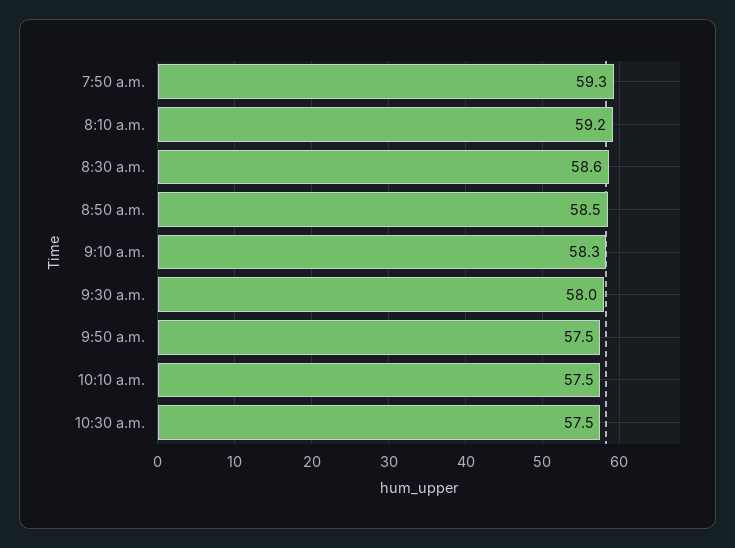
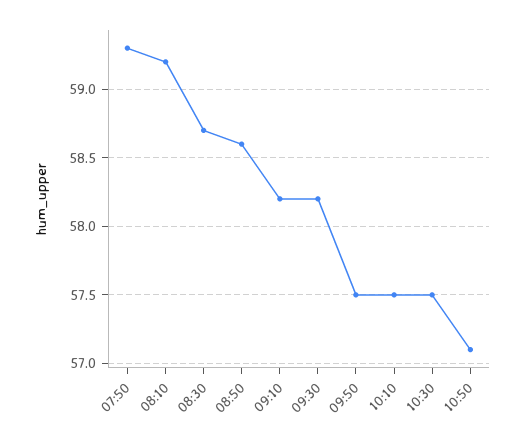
8:30 a.m.: 58.6 -> 58.7
8:50 a.m.: 58.5 -> 58.6
9:10 a.m.: 58.3 -> 58.2
9:30 a.m.: 58 -> 58.2
10:50: none -> 57.1

